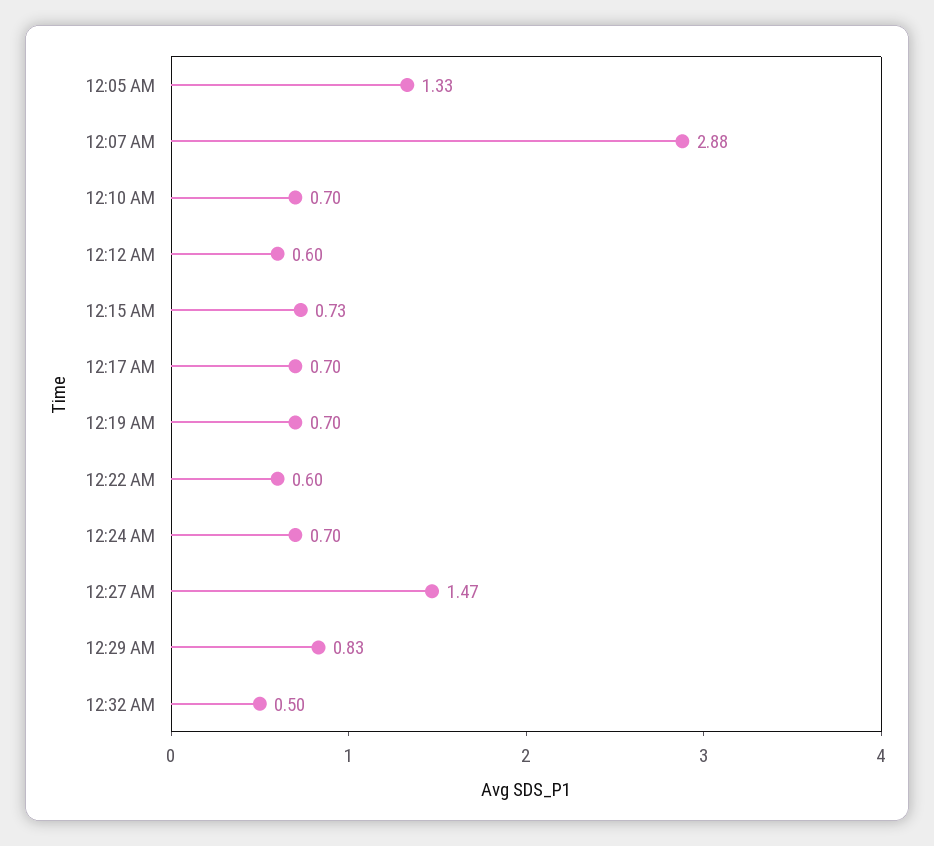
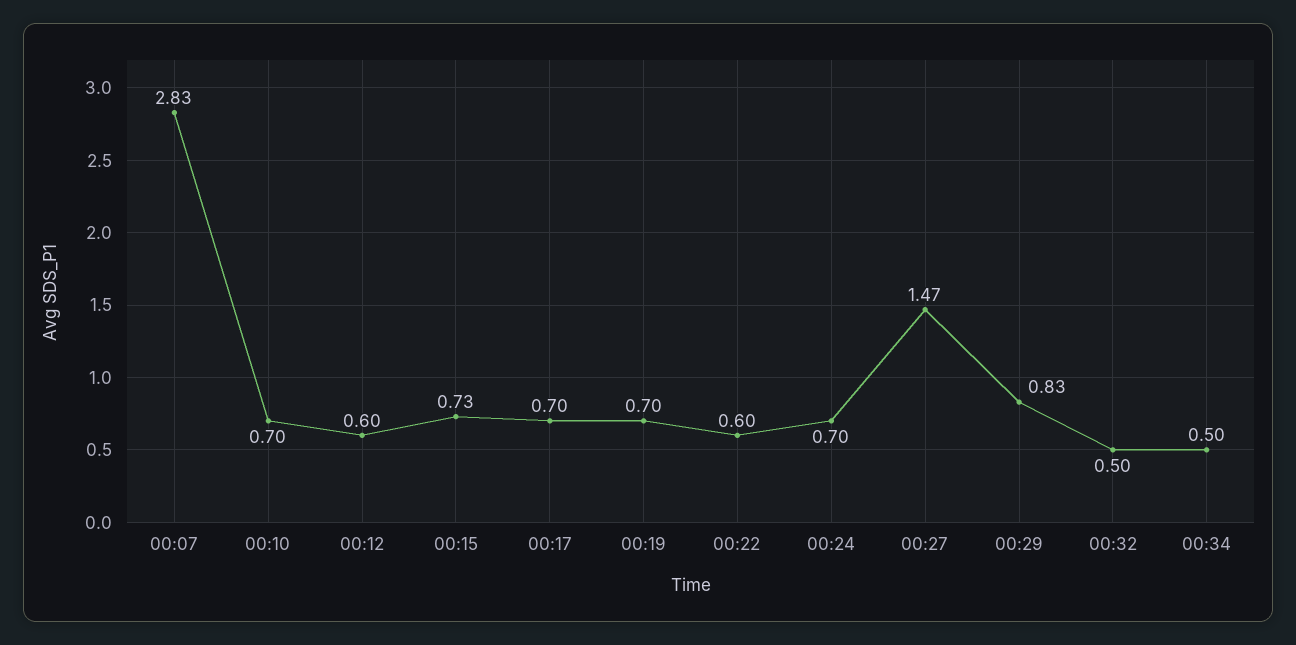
12:05 AM: 1.33 -> none
12:07 AM: 2.88 -> 2.83
00:34: none -> 0.5

